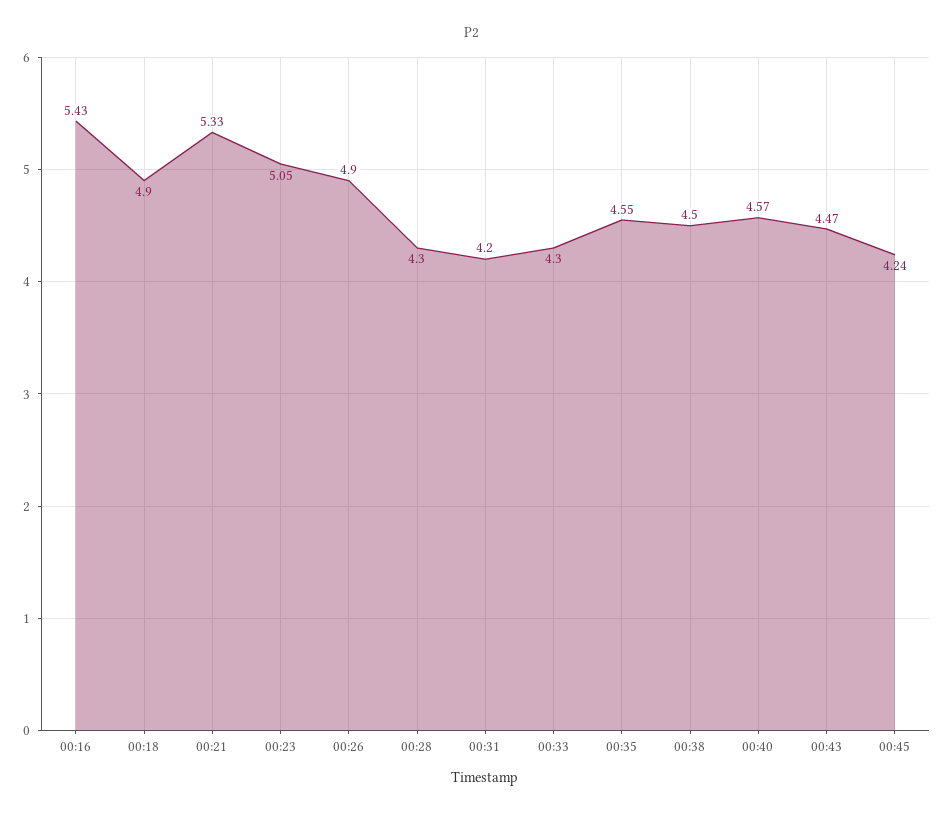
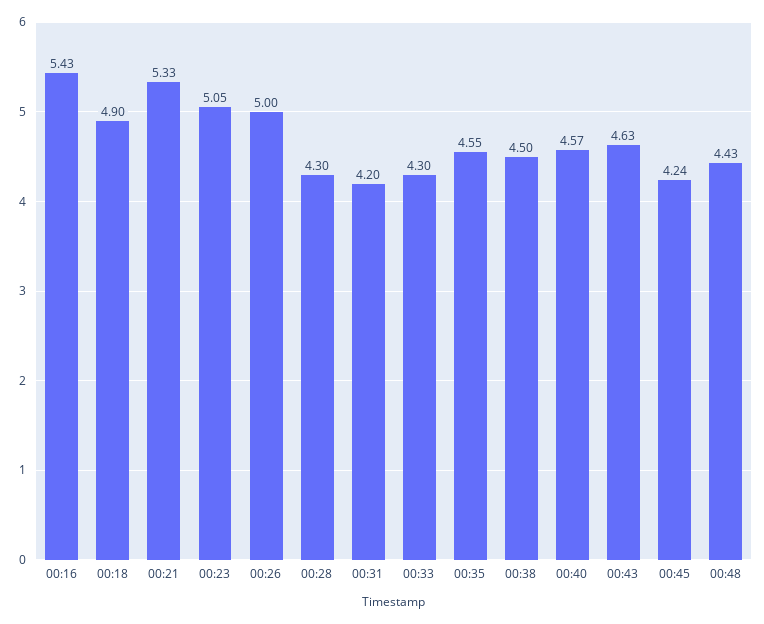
00:26: 4.9 -> 5
00:43: 4.47 -> 4.63
00:48: none -> 4.43

